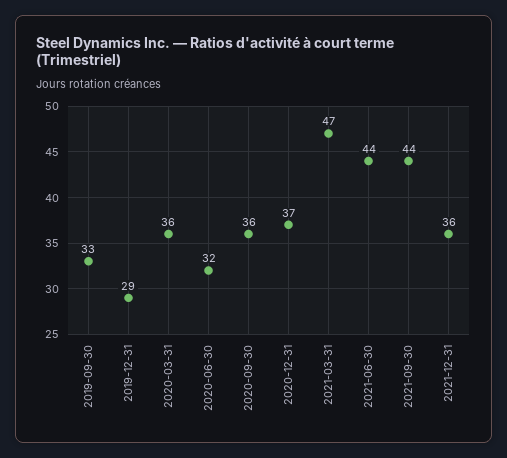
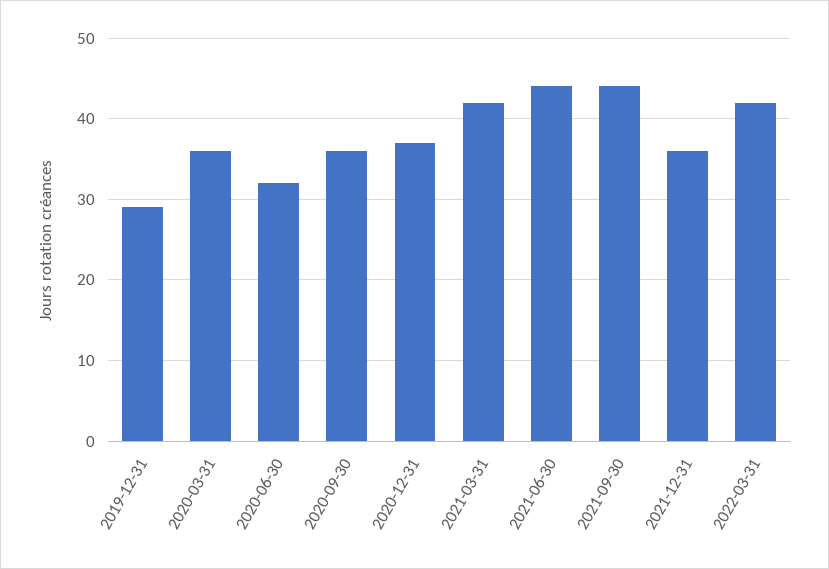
2019-09-30: 33 -> none
2021-03-31: 47 -> 42
2022-03-31: none -> 42

